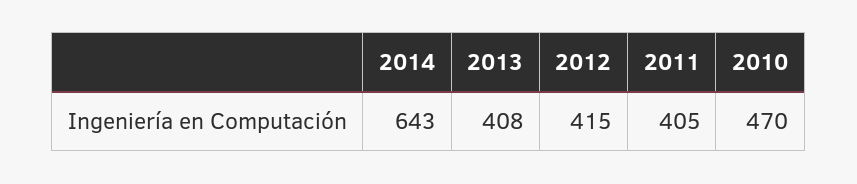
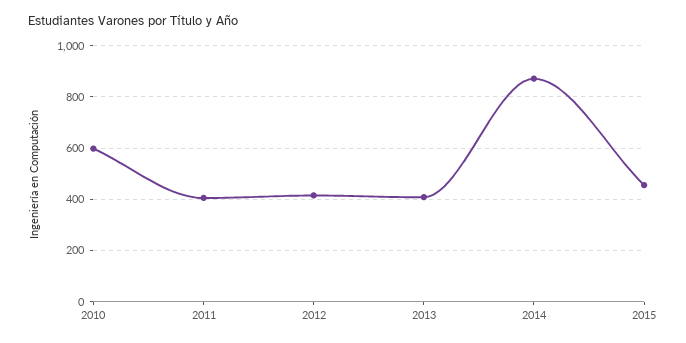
2014: 643 -> 875
2010: 470 -> 600
2015: none -> 450

